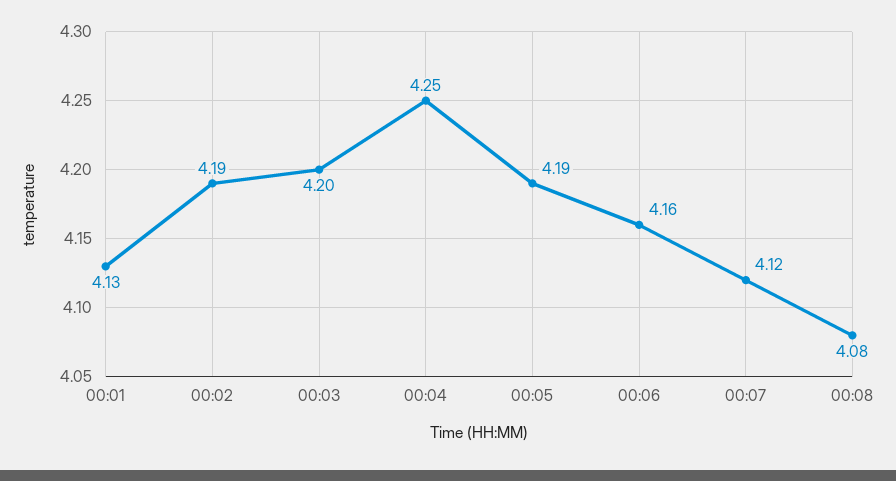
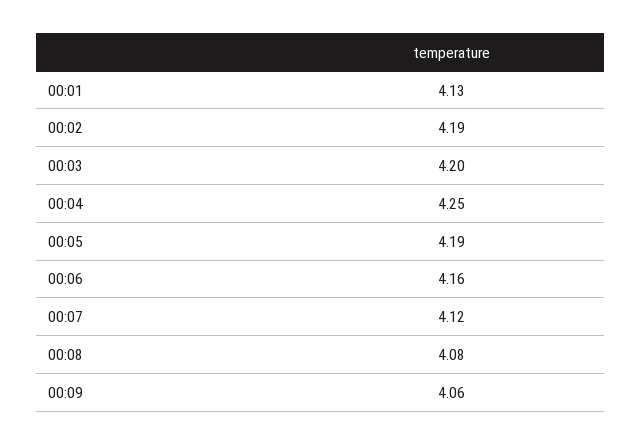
00:09: none -> 4.06

